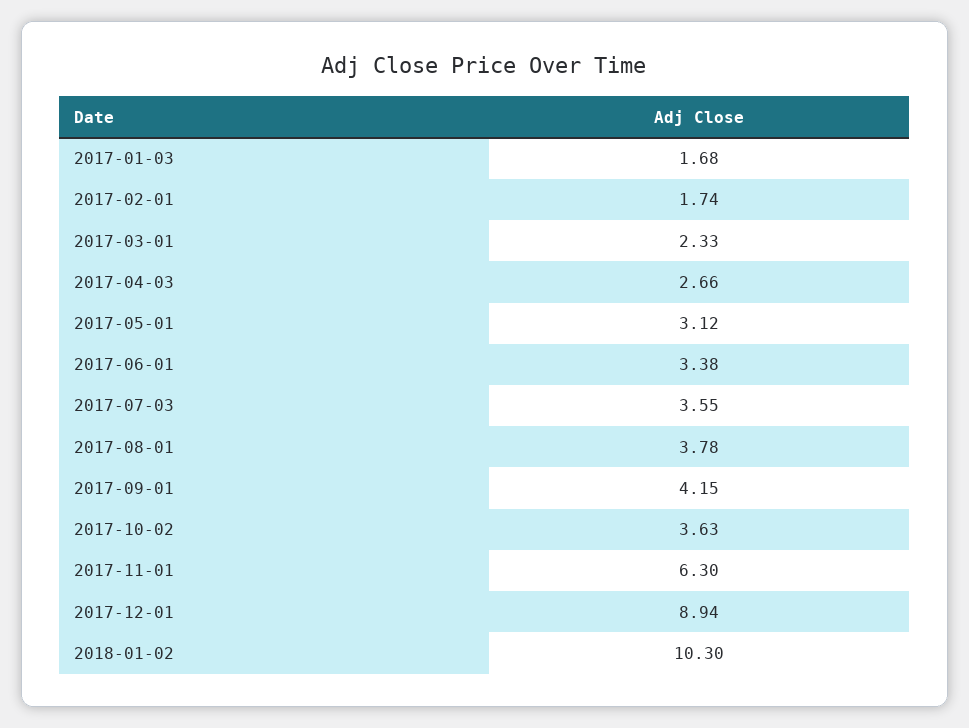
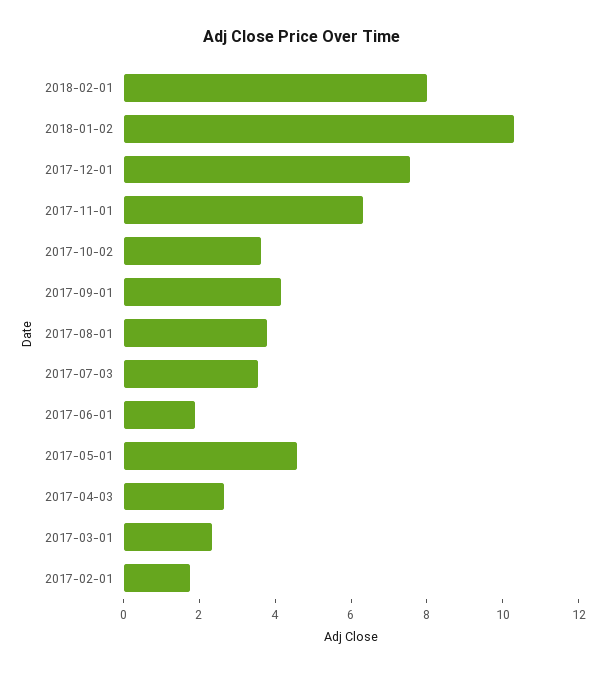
2017-01-03: 1.68 -> none
2017-05-01: 3.12 -> 4.5
2017-06-01: 3.38 -> 2
2017-12-01: 8.94 -> 7.5
2018-02-01: none -> 8

